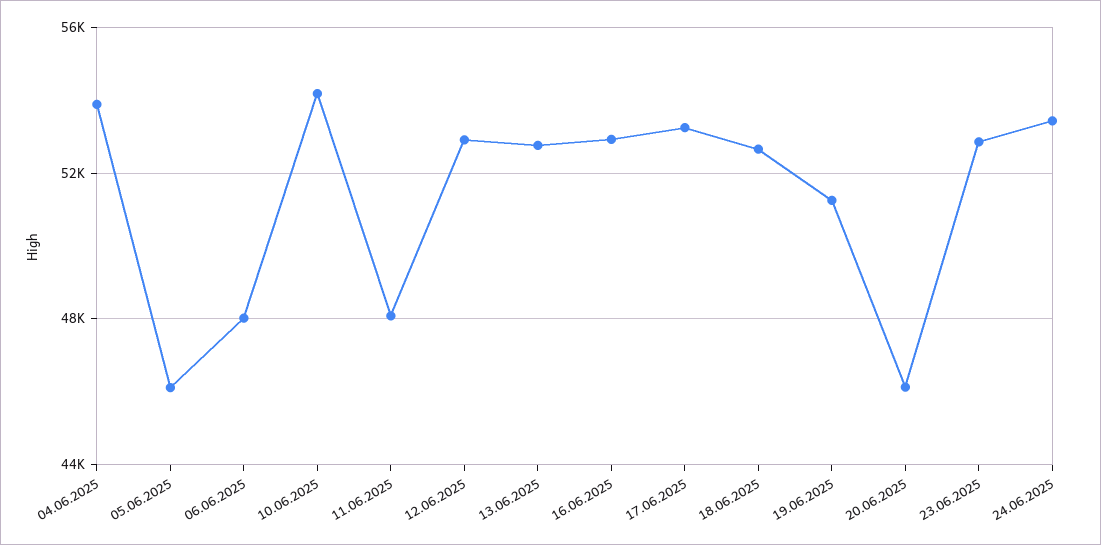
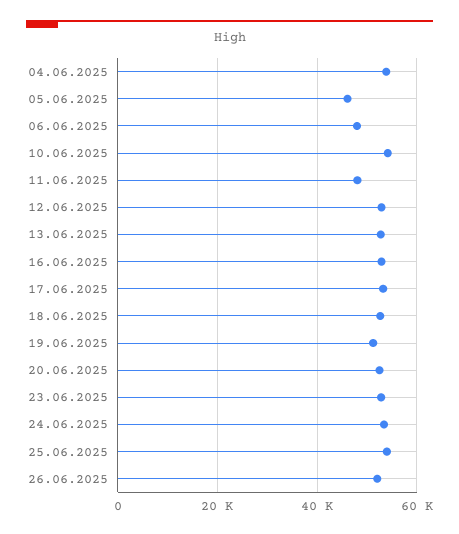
20.06.2025: 46000 -> 52000
25.06.2025: none -> 54000
26.06.2025: none -> 52000

